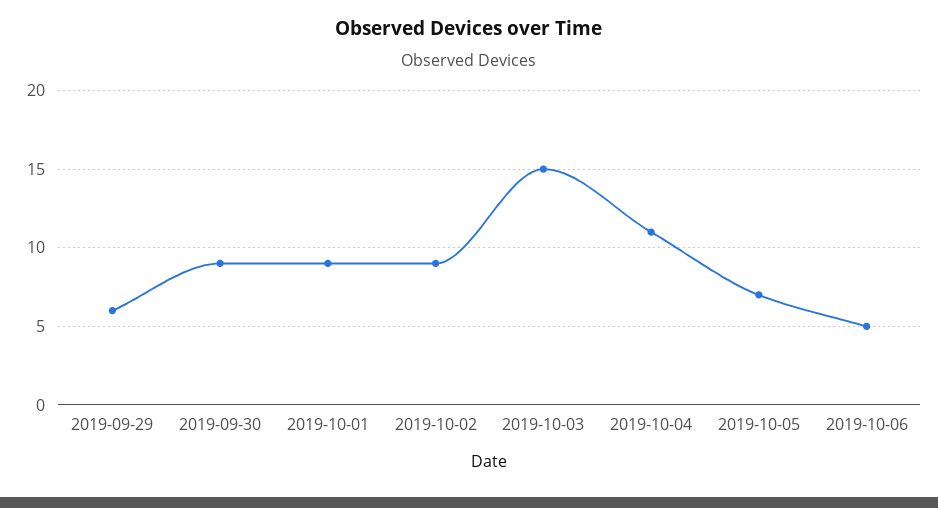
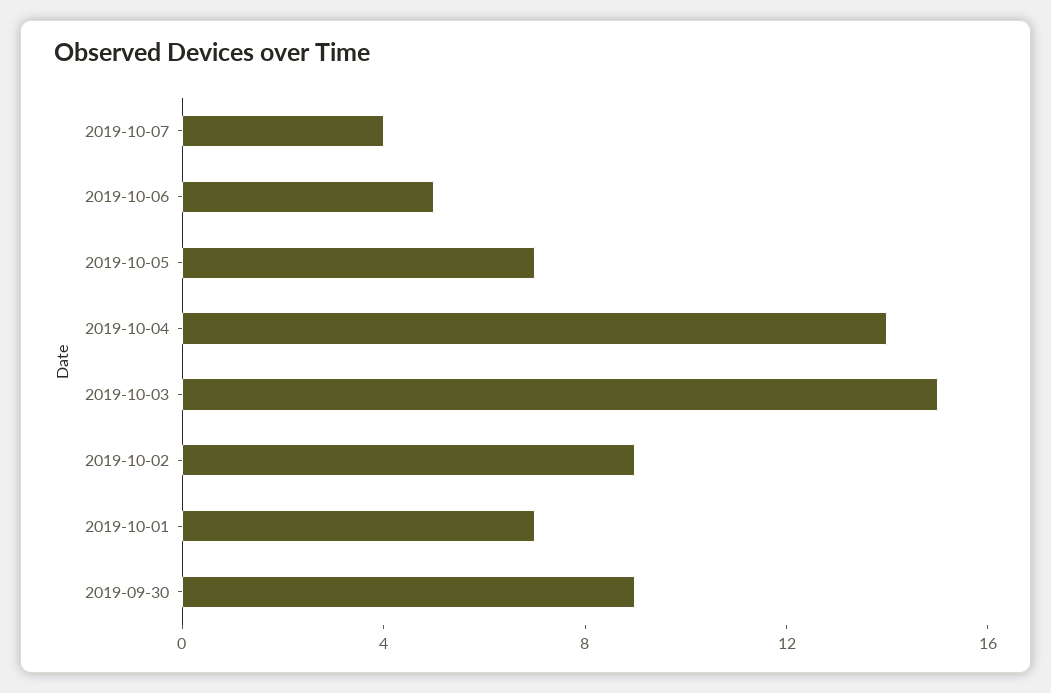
2019-09-29: 6 -> none
2019-10-01: 9 -> 7
2019-10-04: 11 -> 14
2019-10-07: none -> 4

